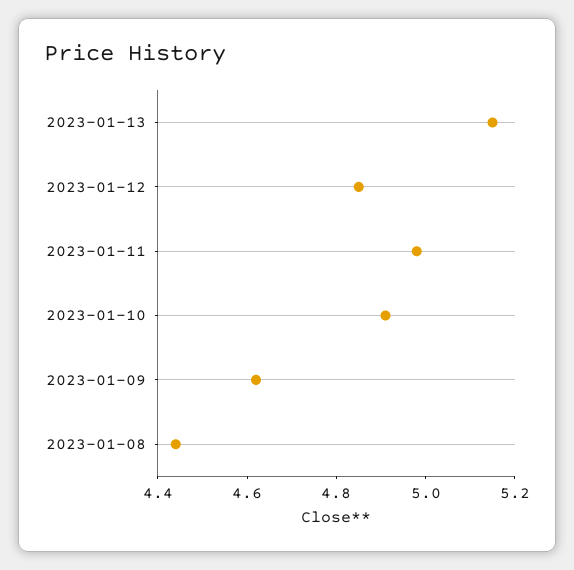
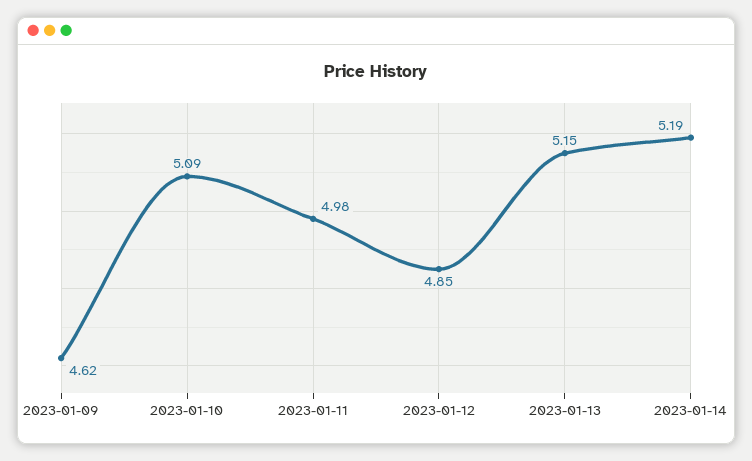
2023-01-10: 4.9 -> 5.09
2023-01-08: 4.45 -> none
2023-01-14: none -> 5.19

